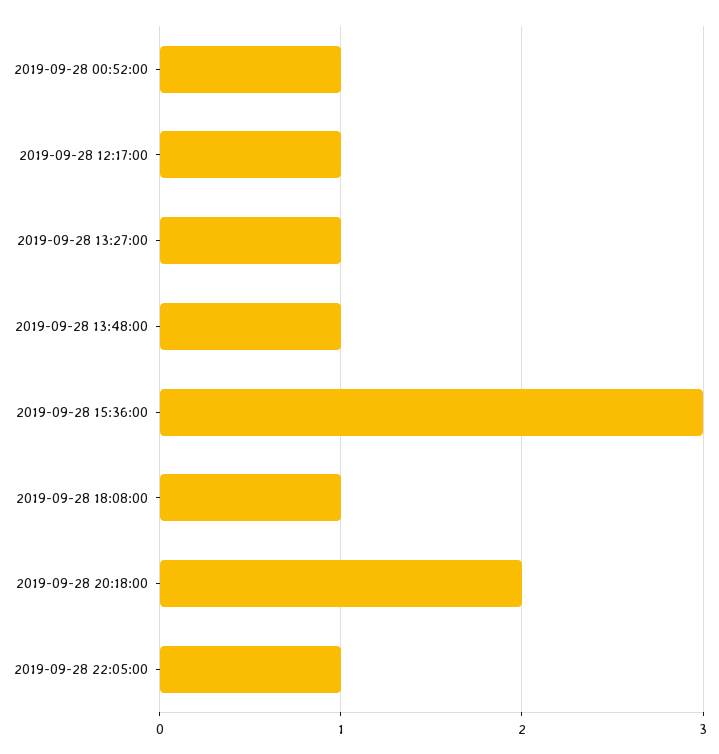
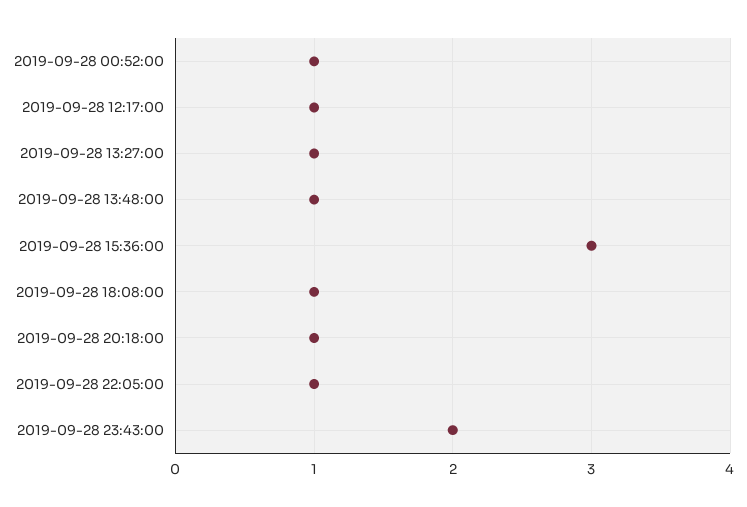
2019-09-28 20:18:00: 2 -> 1
2019-09-28 23:43:00: none -> 2

